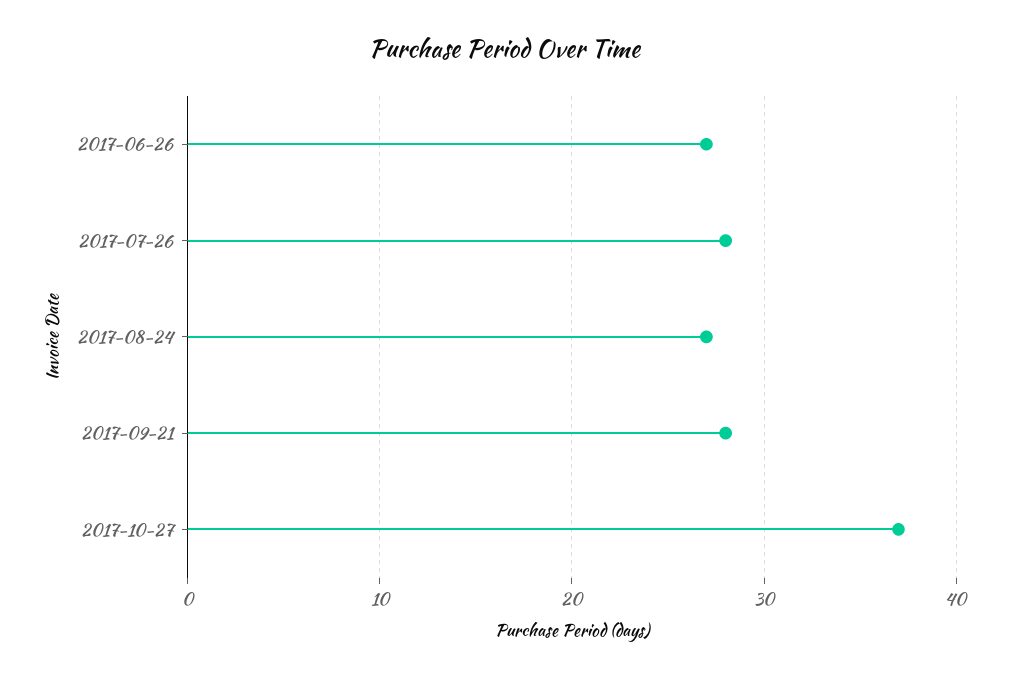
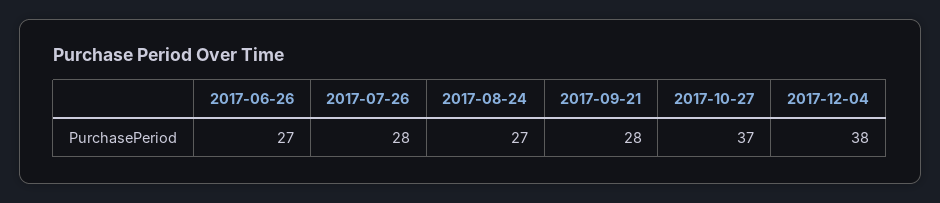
2017-12-04: none -> 38

